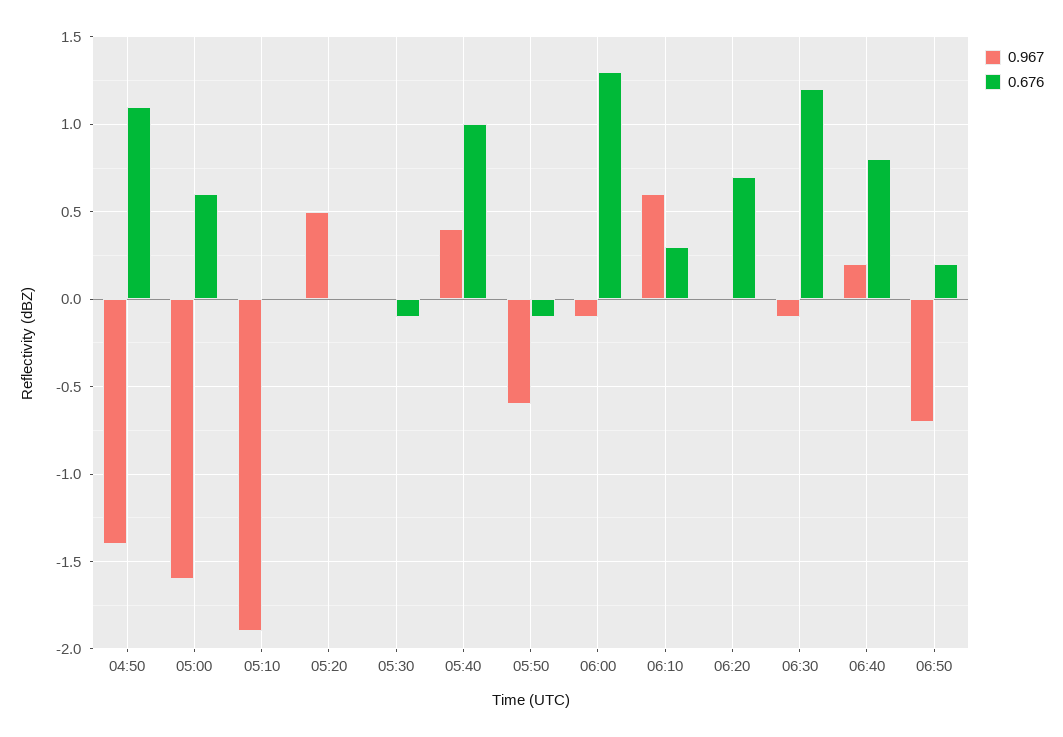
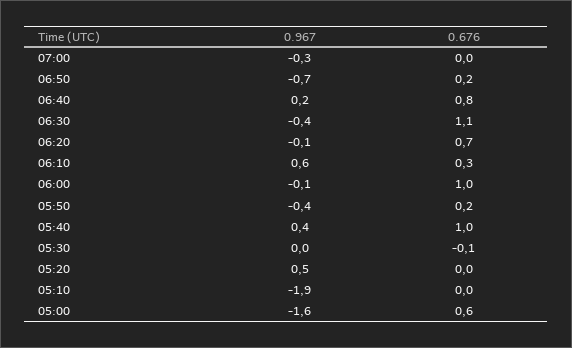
0.967, 04:50: -1.4 -> none
0.676, 04:50: 1.1 -> none
0.967, 05:50: -0.6 -> -0.4
0.676, 05:50: -0.1 -> 0.2
0.676, 06:00: 1.3 -> 1
0.967, 06:20: 0 -> -0.1
0.967, 06:30: -0.1 -> -0.4
0.676, 06:30: 1.2 -> 1.1
0.967, 07:00: none -> -0.3
0.676, 07:00: none -> 0

